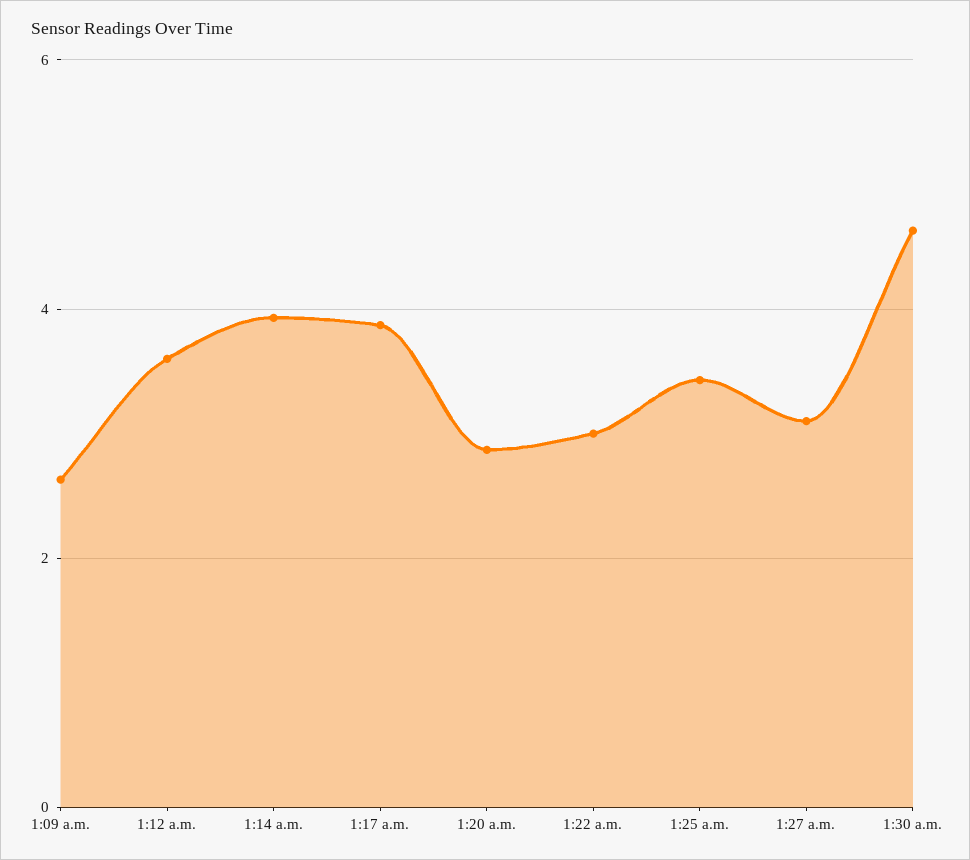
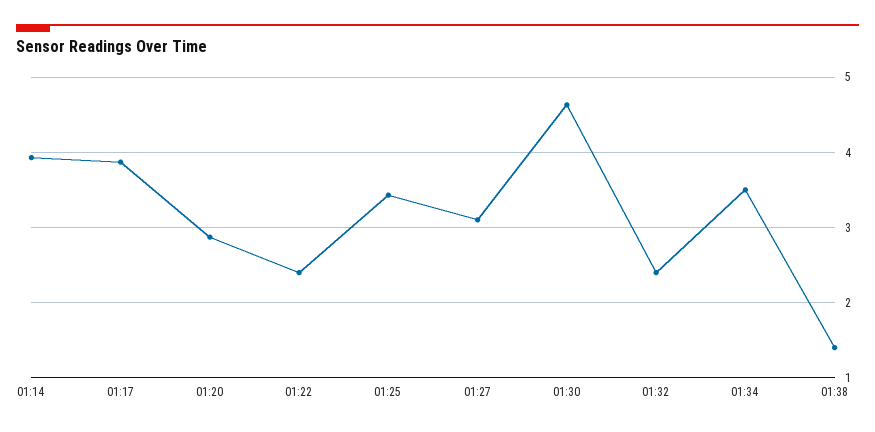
1:09 a.m.: 2.6 -> none
1:12 a.m.: 3.6 -> none
1:22 a.m.: 3 -> 2.4
01:32: none -> 2.4
01:34: none -> 3.5
01:38: none -> 1.4

